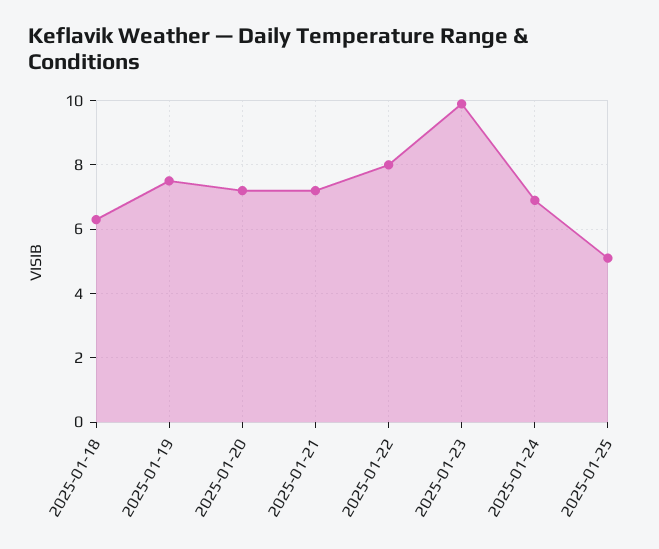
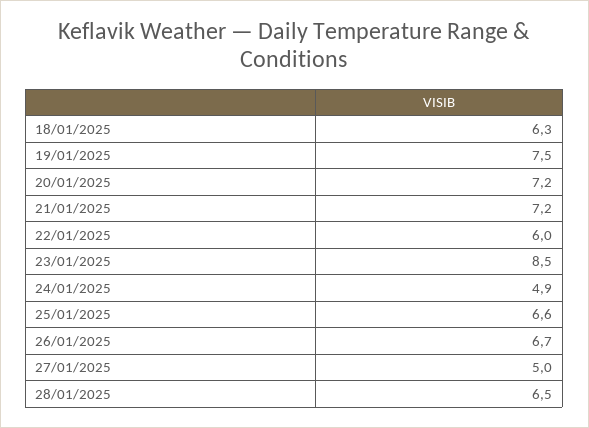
2025-01-22: 8 -> 6
2025-01-23: 10 -> 8.5
2025-01-24: 7 -> 4.9
2025-01-25: 5 -> 6.6
26/01/2025: none -> 6.7
27/01/2025: none -> 5
28/01/2025: none -> 6.5

